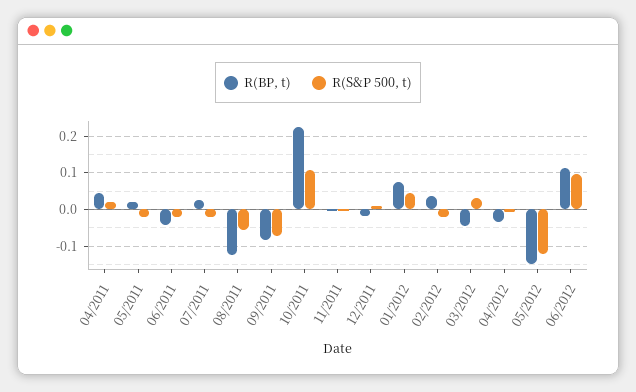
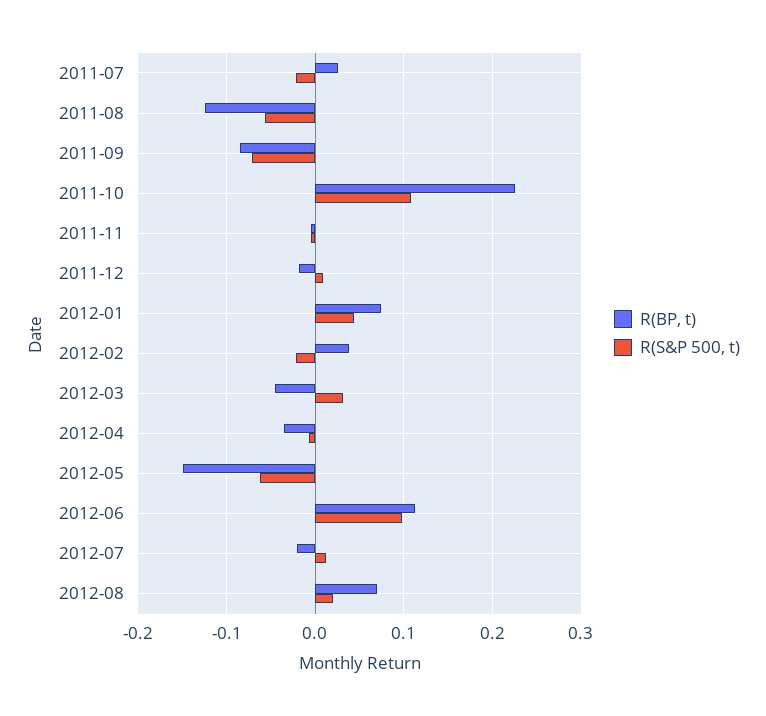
R(BP, t), 04/2011: 0.04 -> none
R(S&P 500, t), 04/2011: 0.02 -> none
R(BP, t), 05/2011: 0.02 -> none
R(S&P 500, t), 05/2011: -0.02 -> none
R(BP, t), 06/2011: -0.04 -> none
R(S&P 500, t), 06/2011: -0.02 -> none
R(S&P 500, t), 05/2012: -0.12 -> -0.06
R(BP, t), 2012-07: none -> -0.02
R(S&P 500, t), 2012-07: none -> 0.01
R(BP, t), 2012-08: none -> 0.07
R(S&P 500, t), 2012-08: none -> 0.02

